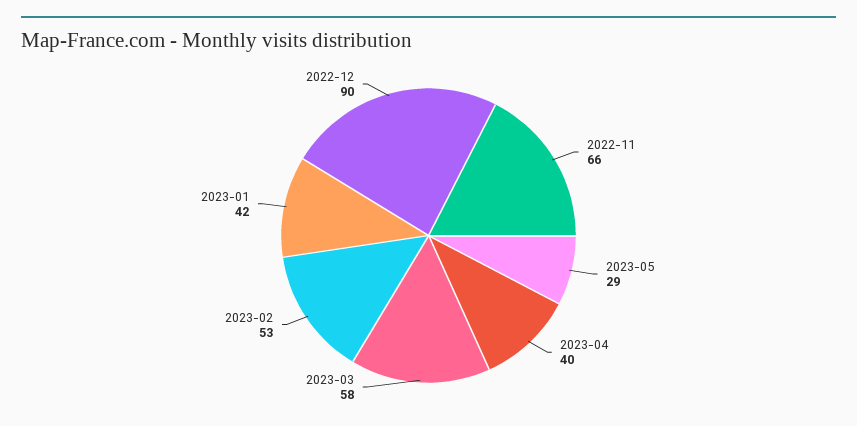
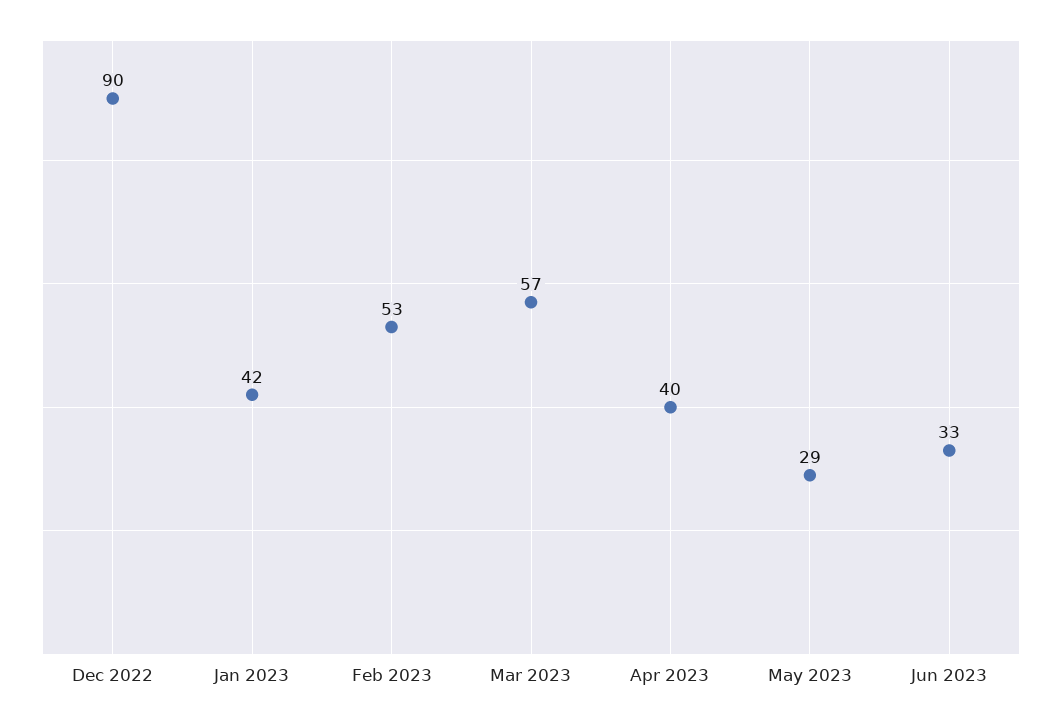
2022-11: 66 -> none
2023-03: 58 -> 57
Jun 2023: none -> 33

